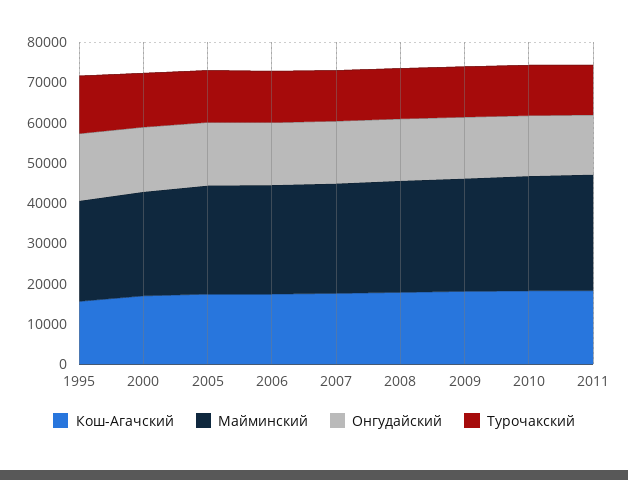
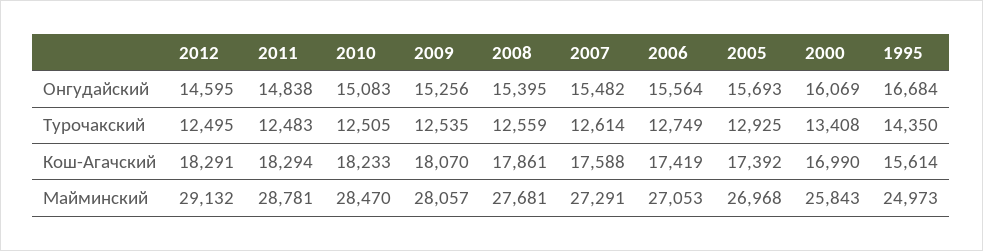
Онгудайский, 2012: none -> 14595
Турочакский, 2012: none -> 12495
Кош-Агачский, 2012: none -> 18291
Майминский, 2012: none -> 29132

